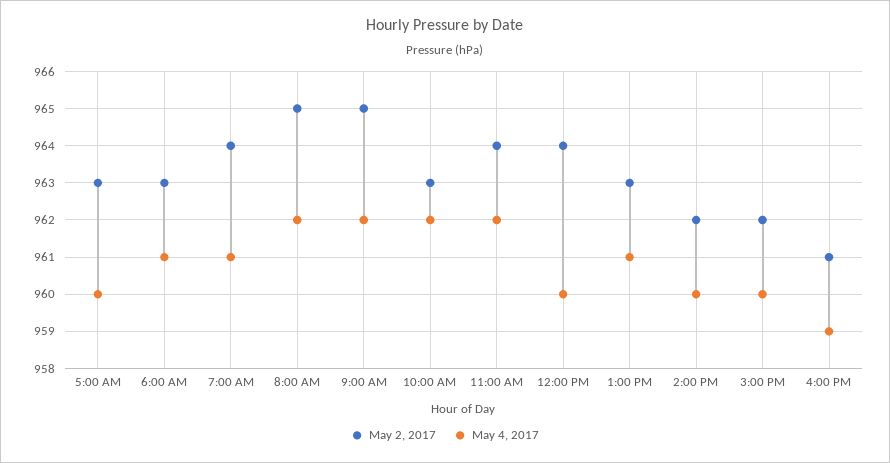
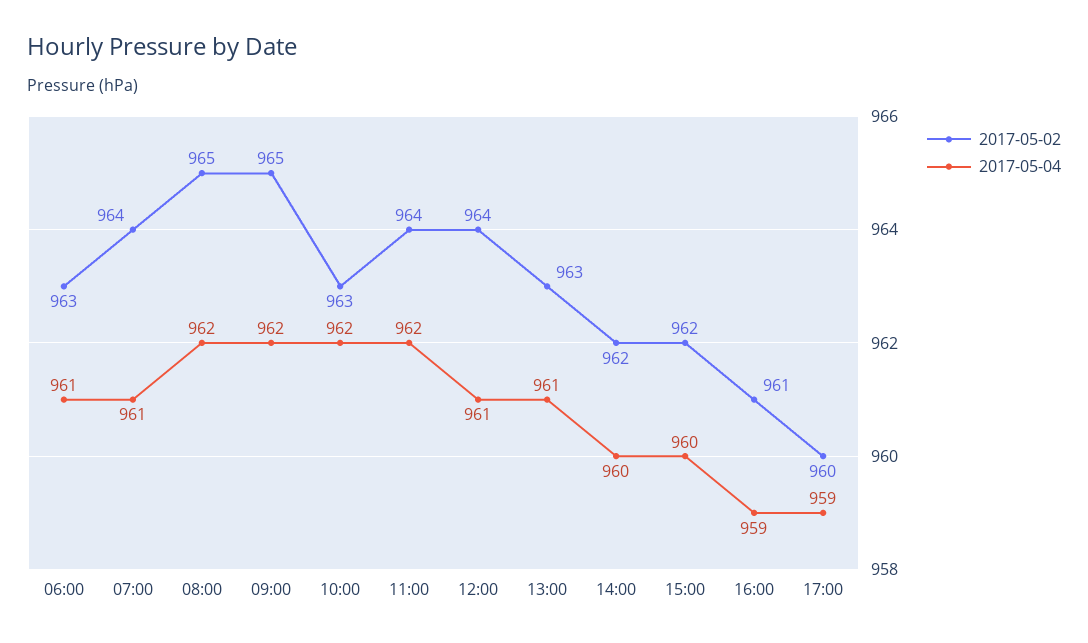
May 2, 2017, 5:00 AM: 963 -> none
May 4, 2017, 5:00 AM: 960 -> none
May 4, 2017, 12:00 PM: 960 -> 961
May 2, 2017, 17:00: none -> 960
May 4, 2017, 17:00: none -> 959

